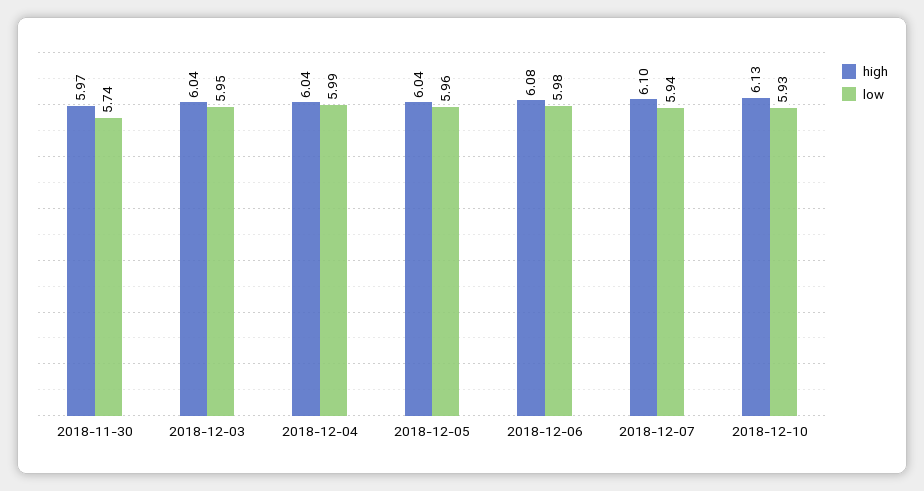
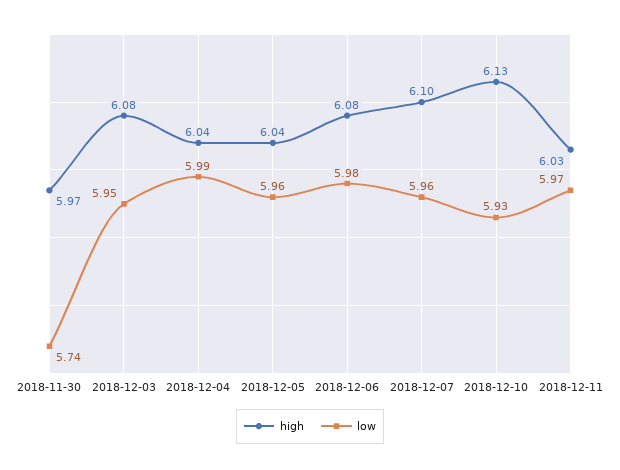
high, 2018-12-03: 6.04 -> 6.08
low, 2018-12-07: 5.94 -> 5.96
high, 2018-12-11: none -> 6.03
low, 2018-12-11: none -> 5.97

